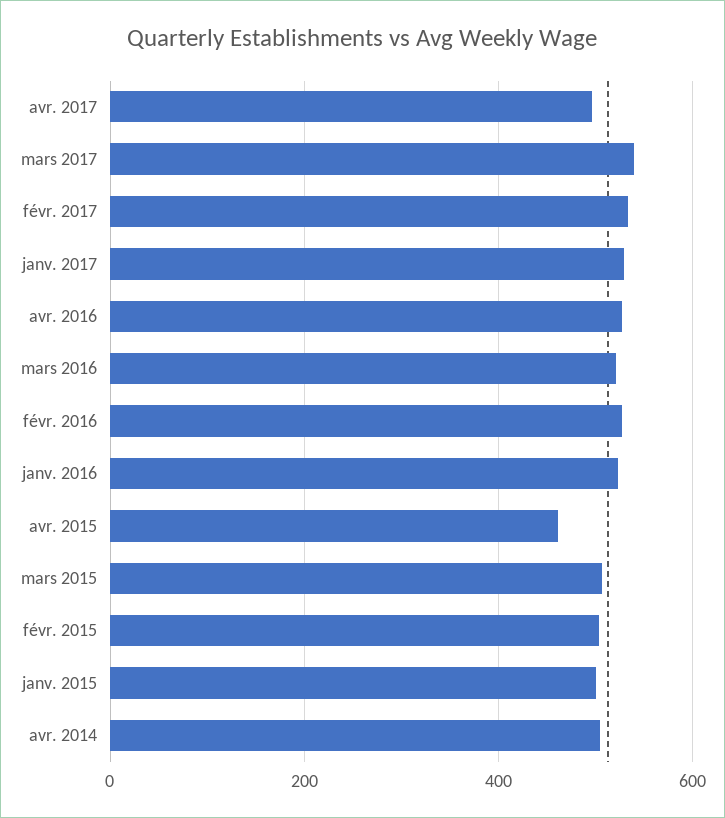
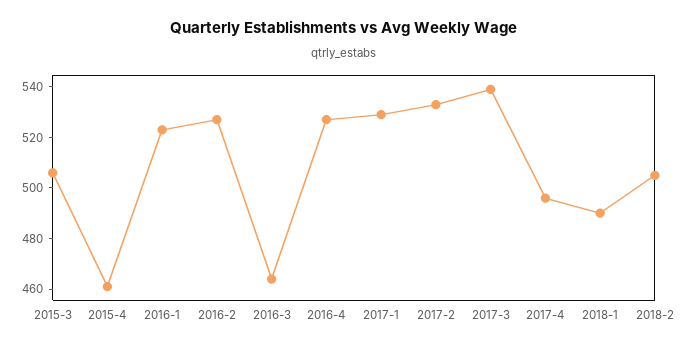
mars 2016: 520 -> 465
févr. 2015: 500 -> none
janv. 2015: 500 -> none
avr. 2014: 500 -> none
2018-1: none -> 490
2018-2: none -> 505

